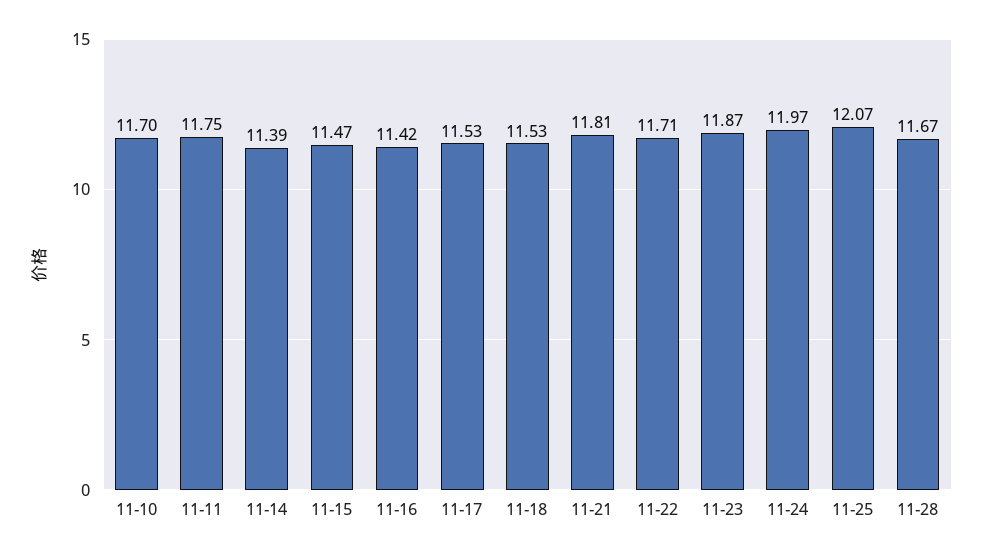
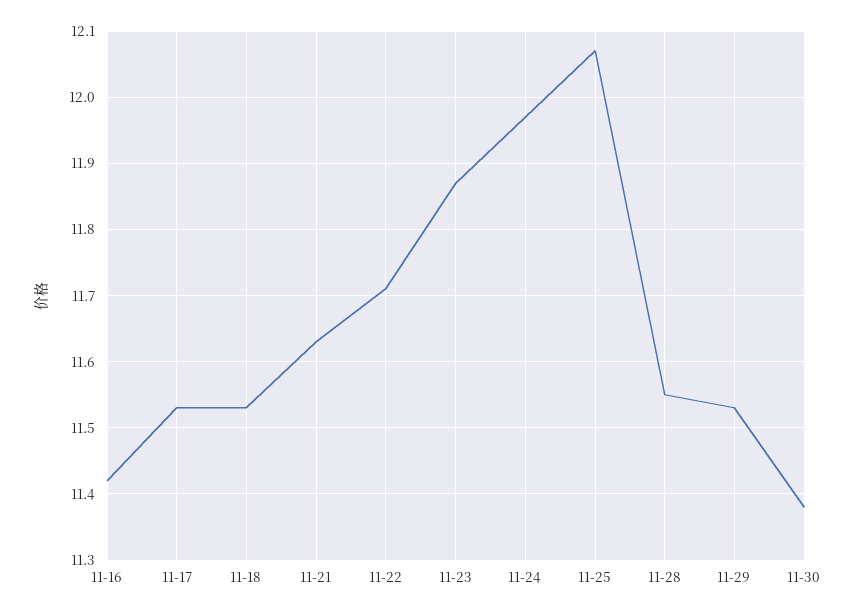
11-10: 11.7 -> none
11-11: 11.75 -> none
11-14: 11.39 -> none
11-15: 11.47 -> none
11-21: 11.81 -> 11.63
11-28: 11.67 -> 11.55
11-29: none -> 11.53
11-30: none -> 11.38

